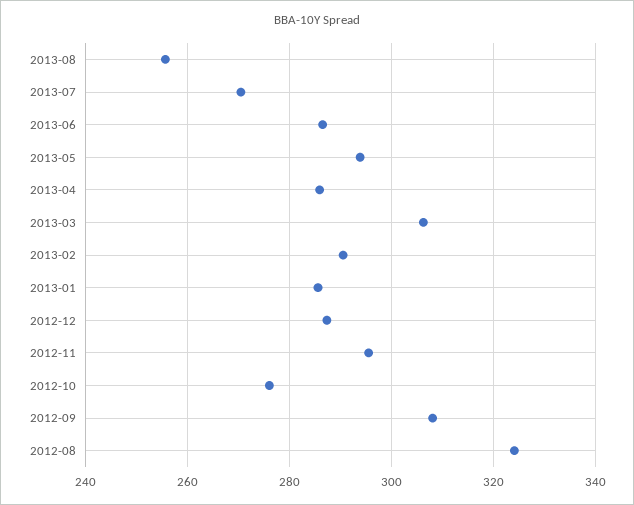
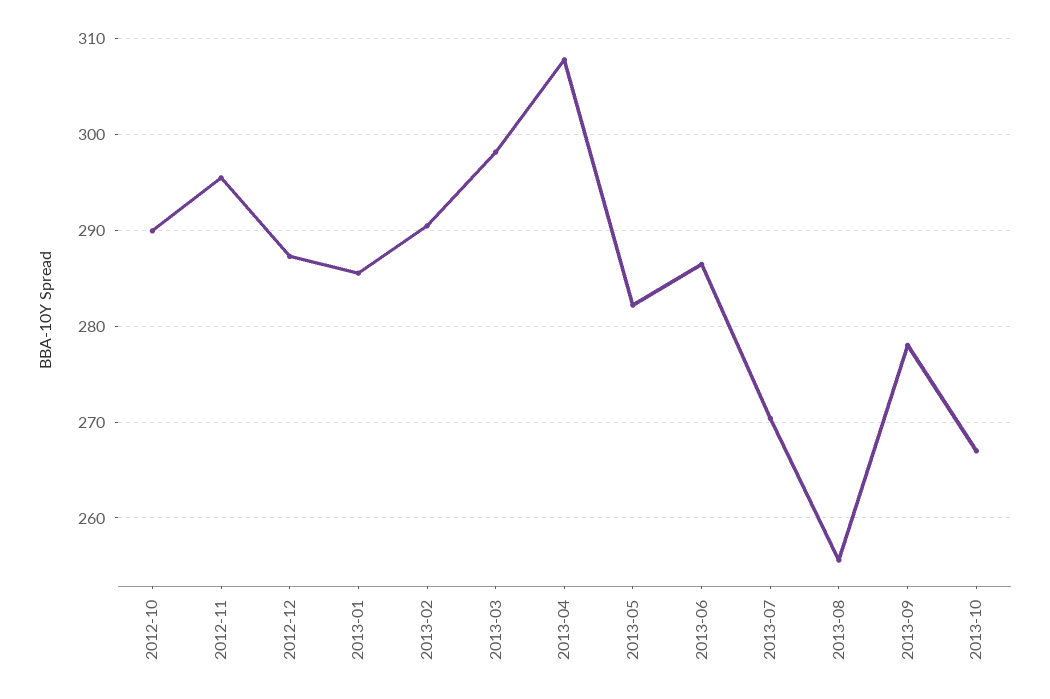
2013-05: 294 -> 282
2013-04: 286 -> 308
2013-03: 306 -> 298
2012-10: 276 -> 290
2012-09: 308 -> none
2012-08: 324 -> none
2013-09: none -> 278
2013-10: none -> 267

